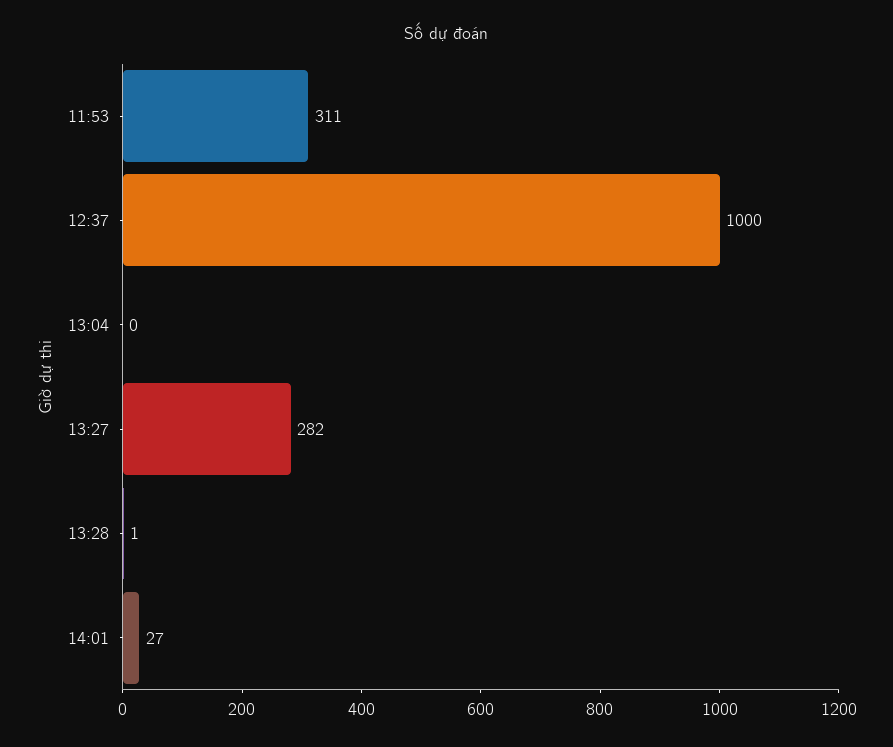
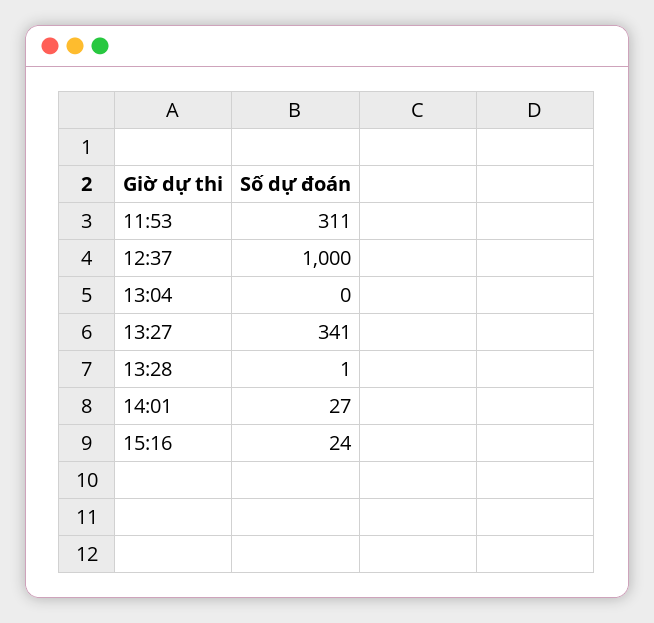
13:27: 282 -> 341
15:16: none -> 24

